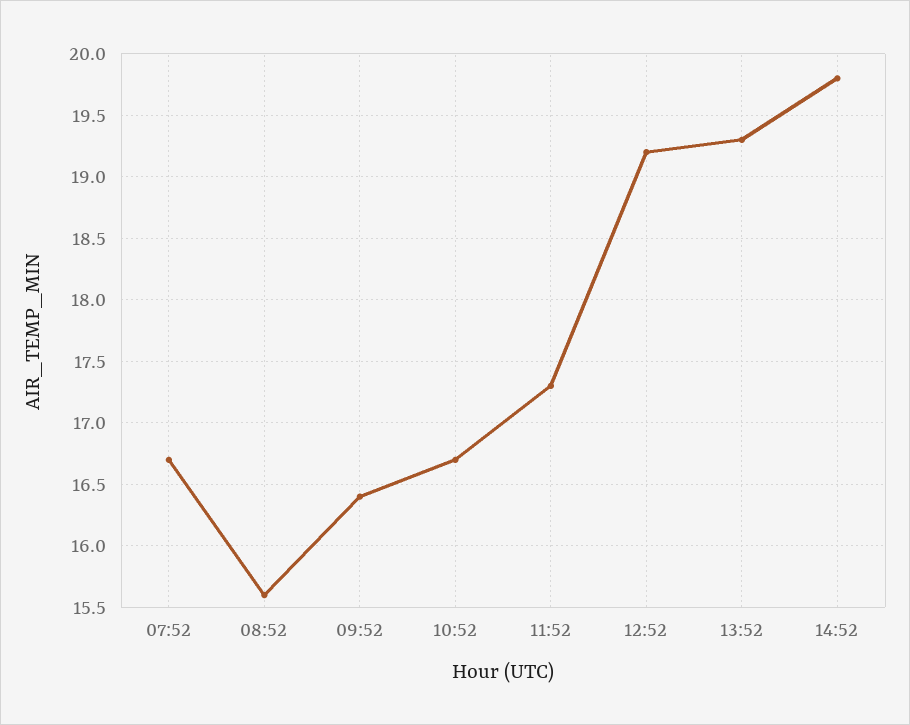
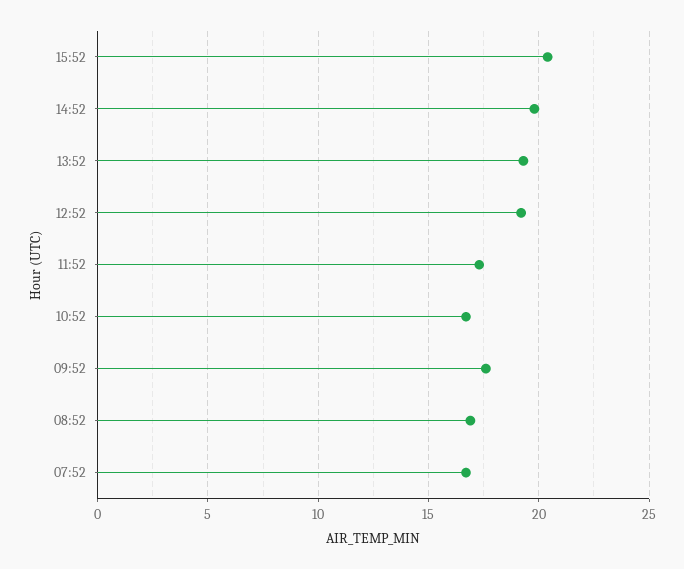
08:52: 15.6 -> 17
09:52: 16.4 -> 17.5
15:52: none -> 20.5

